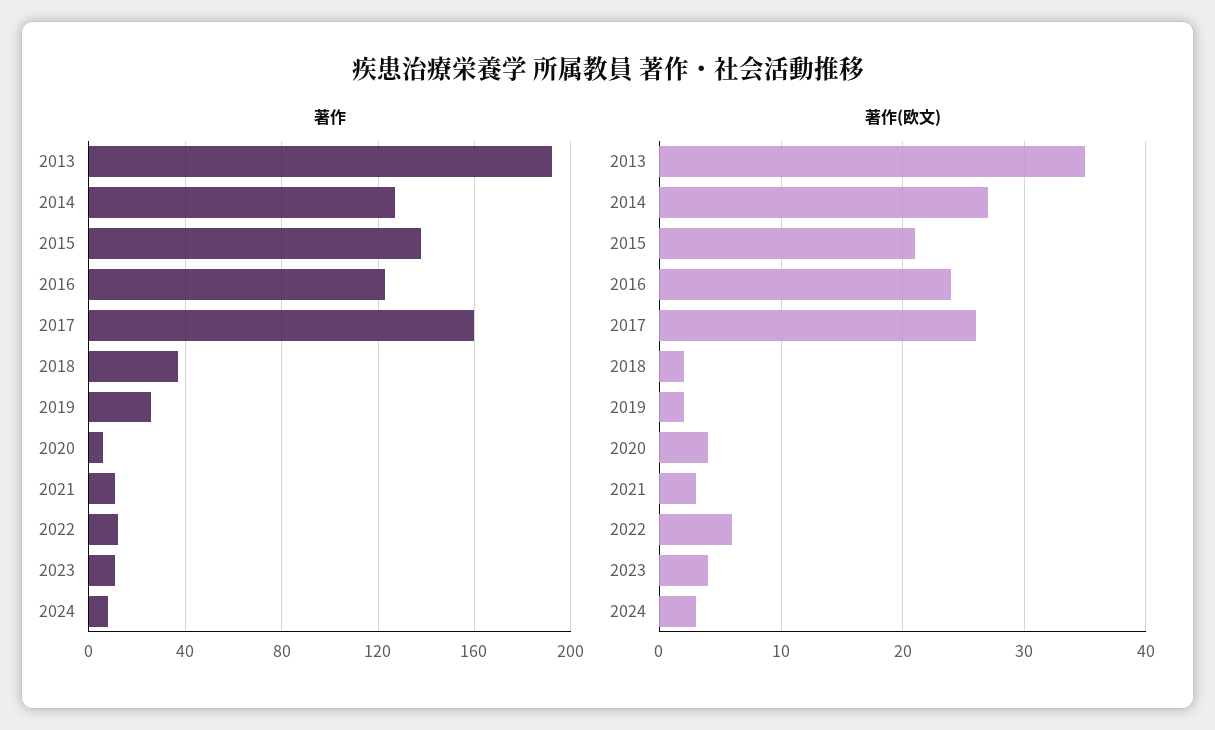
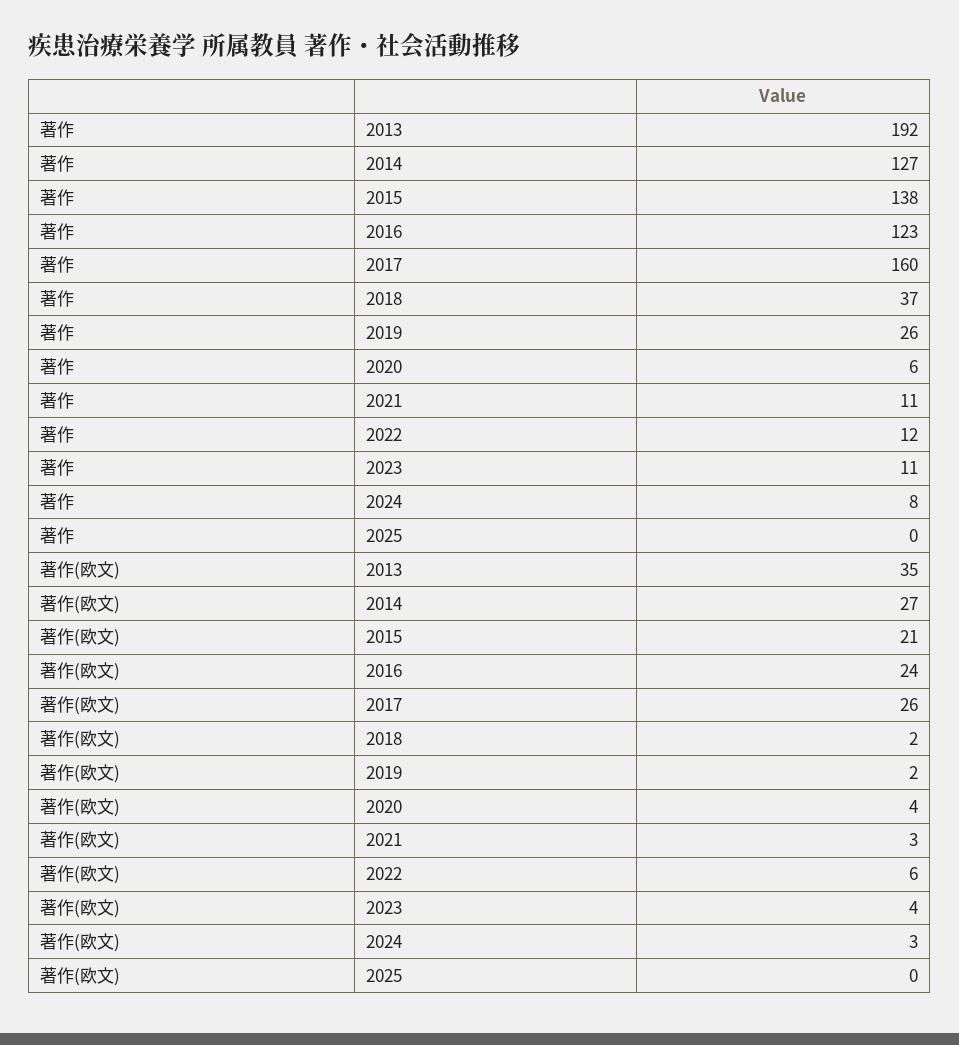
著作, 2025: none -> 0
著作(欧文), 2025: none -> 0

